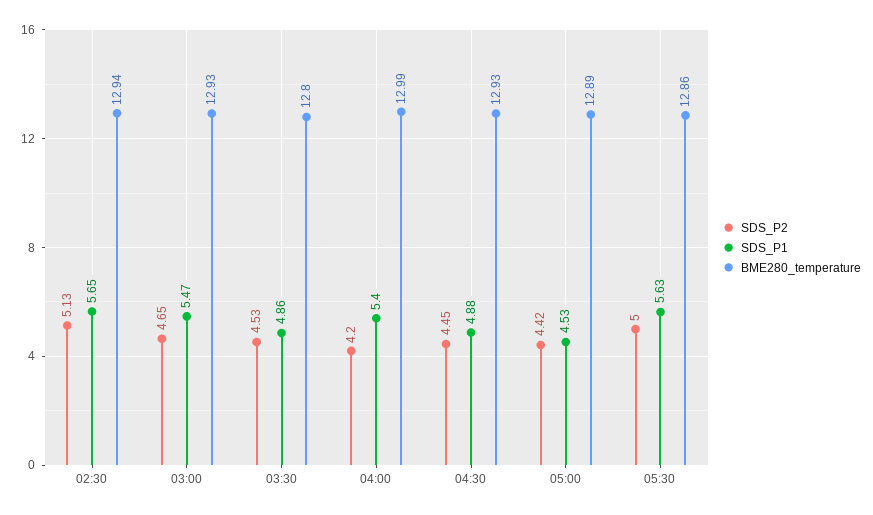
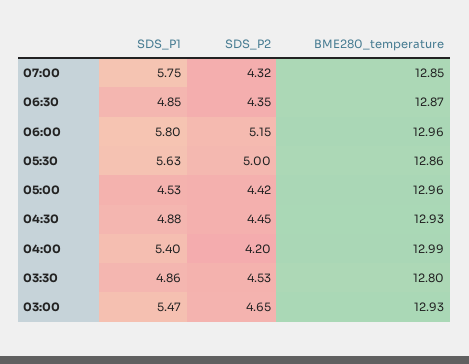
SDS_P2, 02:30: 5.13 -> none
SDS_P1, 02:30: 5.65 -> none
BME280_temperature, 02:30: 12.94 -> none
BME280_temperature, 05:00: 12.89 -> 12.96
SDS_P1, 07:00: none -> 5.75
SDS_P2, 07:00: none -> 4.32
BME280_temperature, 07:00: none -> 12.85
SDS_P1, 06:30: none -> 4.85
SDS_P2, 06:30: none -> 4.35
BME280_temperature, 06:30: none -> 12.87
SDS_P1, 06:00: none -> 5.8
SDS_P2, 06:00: none -> 5.15
BME280_temperature, 06:00: none -> 12.96

